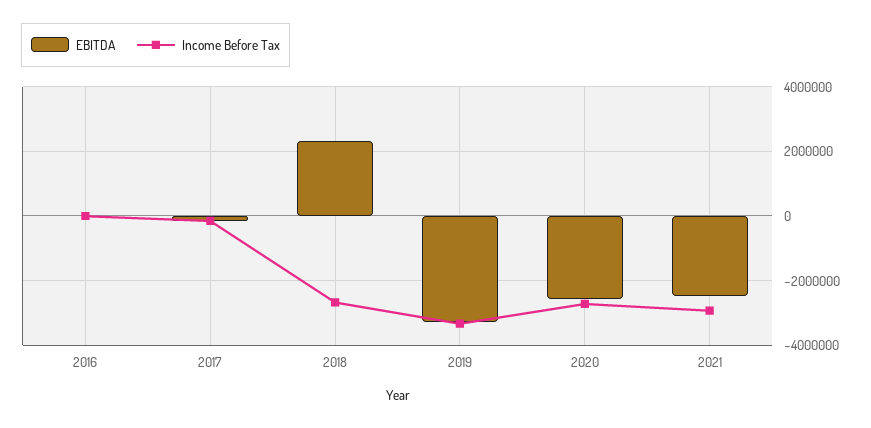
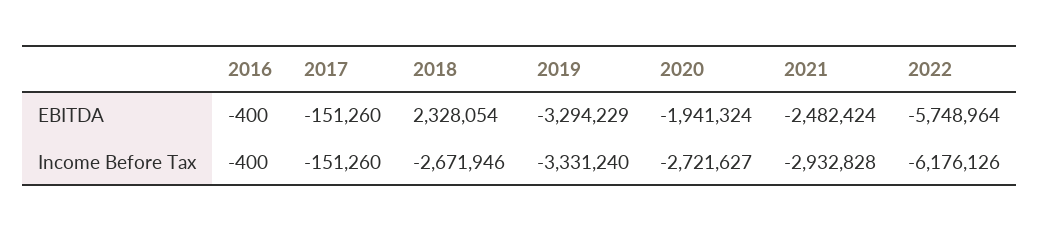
EBITDA, 2020: -2600000 -> -1941324
EBITDA, 2022: none -> -5748964
Income Before Tax, 2022: none -> -6176126

